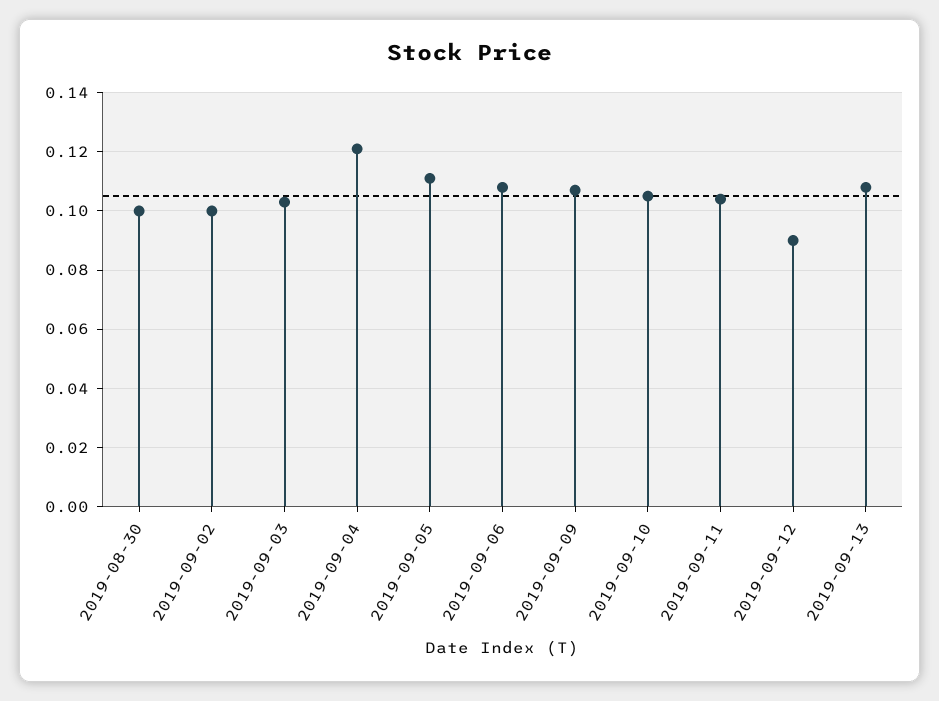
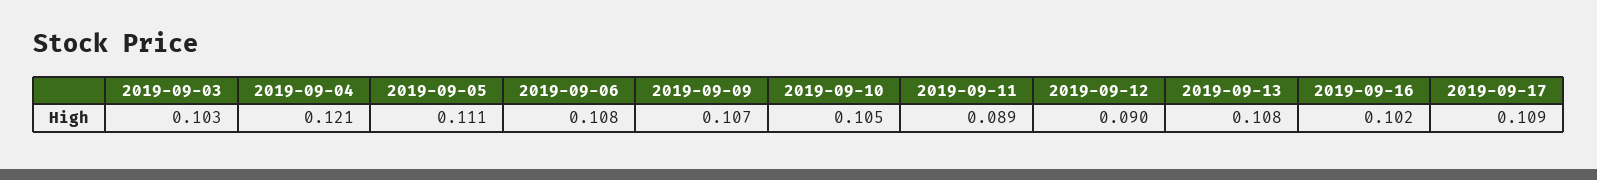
2019-08-30: 0.1 -> none
2019-09-02: 0.1 -> none
2019-09-11: 0.105 -> 0.089
2019-09-16: none -> 0.102
2019-09-17: none -> 0.109

